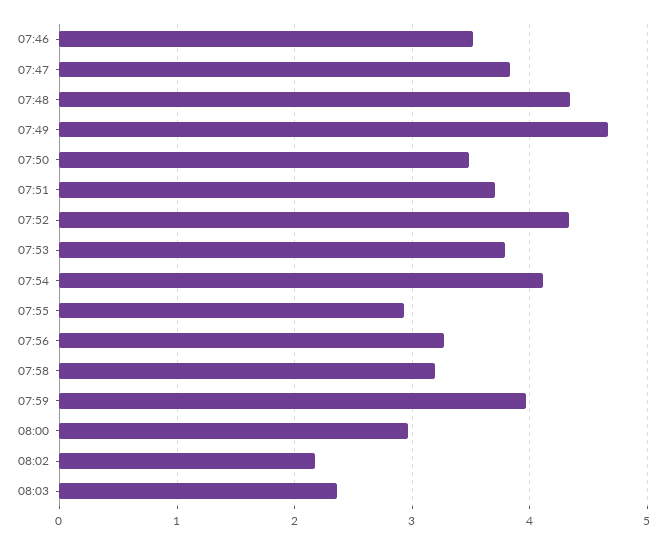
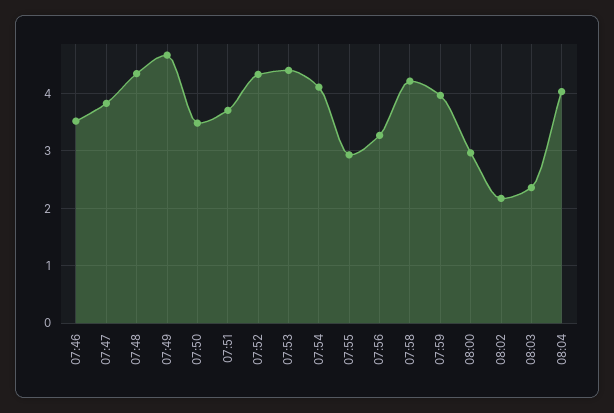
07:53: 3.8 -> 4.4
07:58: 3.2 -> 4.2
08:04: none -> 4

